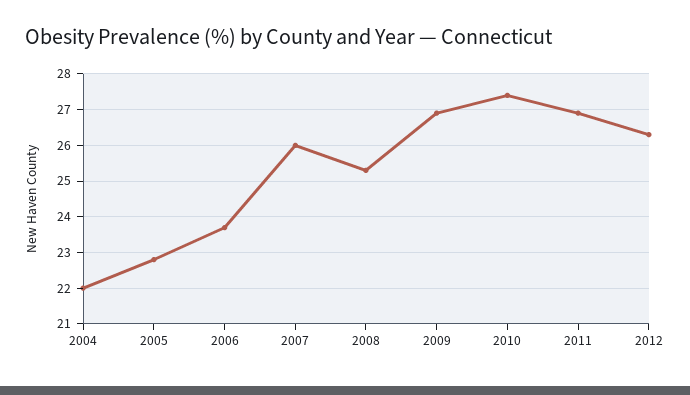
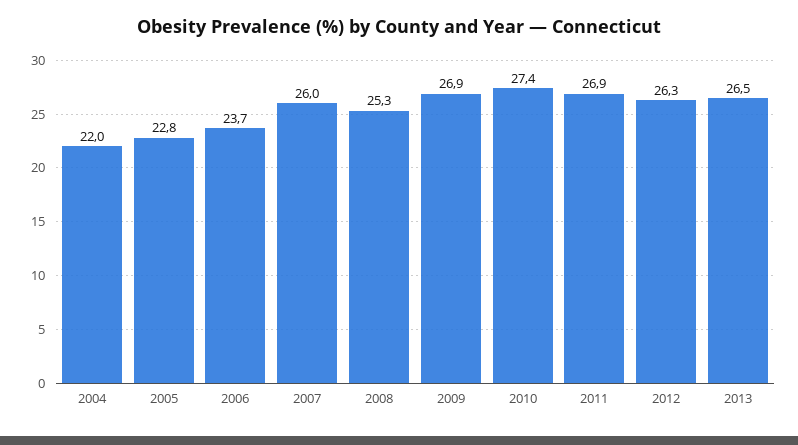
2013: none -> 26.5

